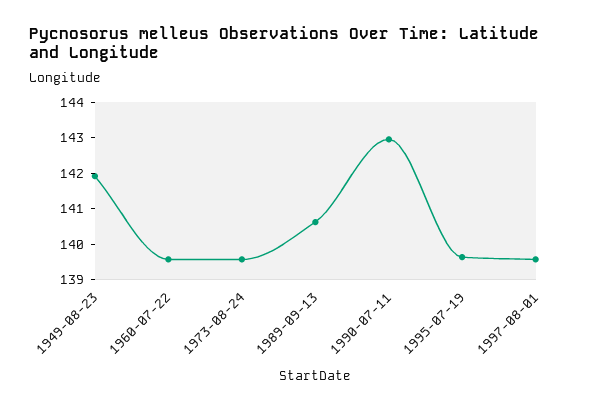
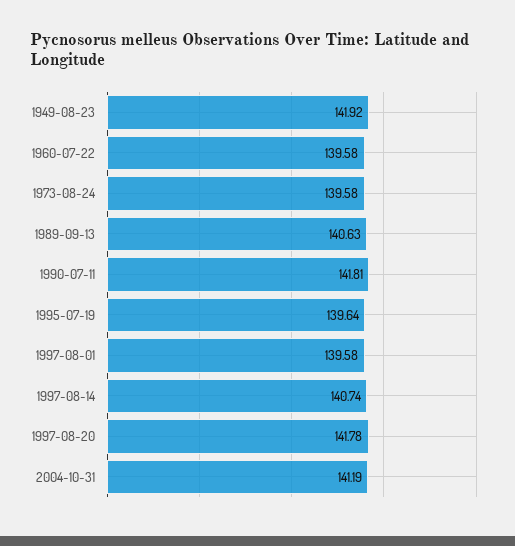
1990-07-11: 143 -> 141.81
1997-08-14: none -> 140.74
1997-08-20: none -> 141.78
2004-10-31: none -> 141.19

